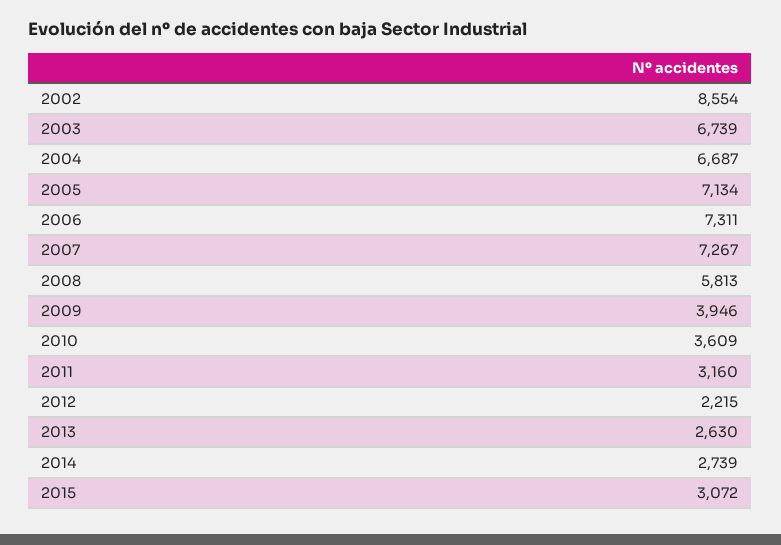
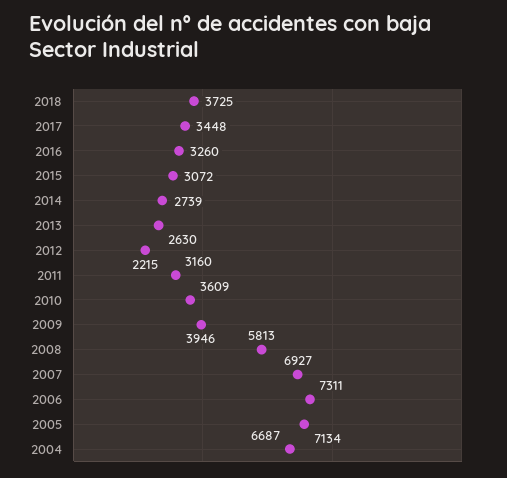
2002: 8554 -> none
2003: 6739 -> none
2007: 7267 -> 6927
2018: none -> 3725
2017: none -> 3448
2016: none -> 3260

